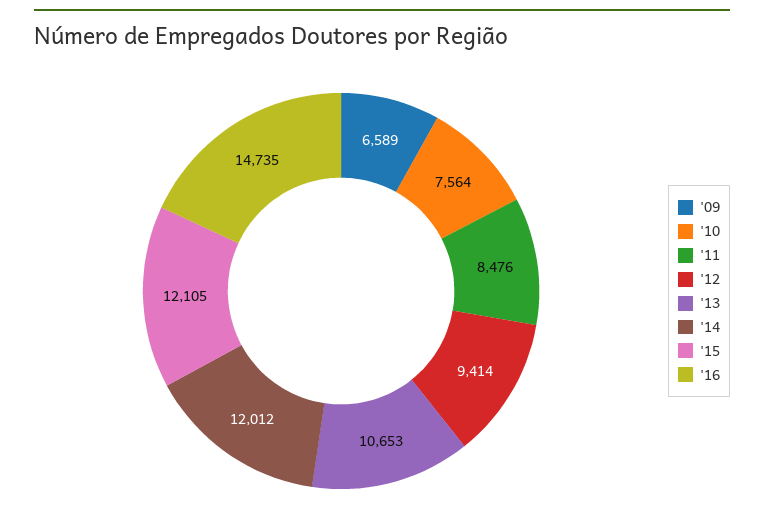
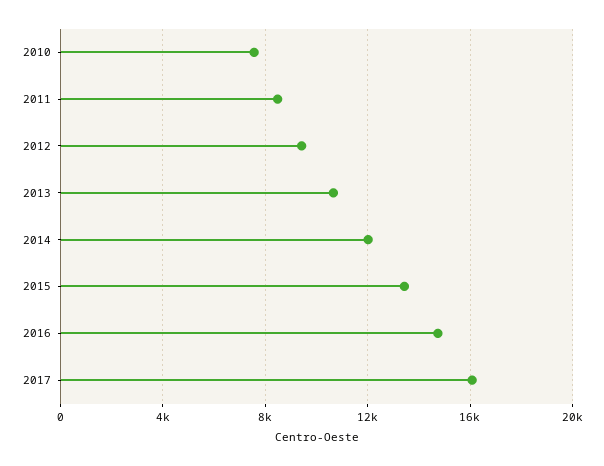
'09: 6589 -> none
'15: 12105 -> 13500
2017: none -> 16000

